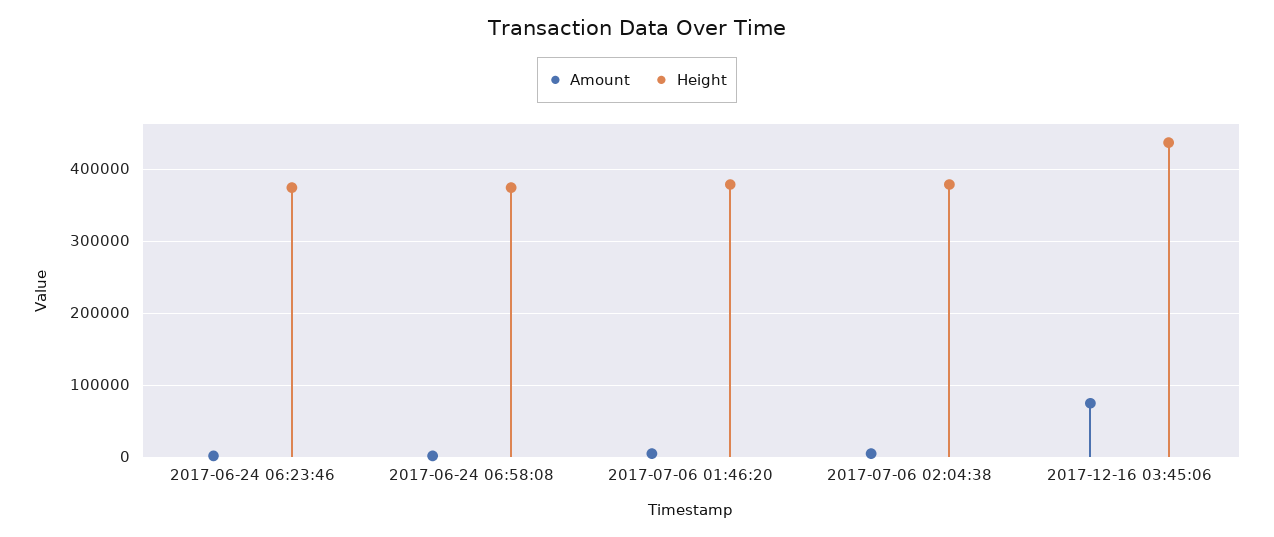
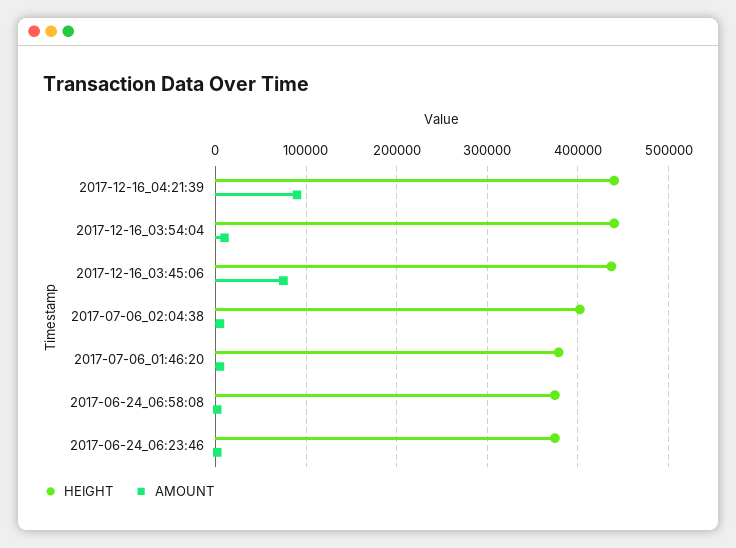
Height, 2017-07-06 02:04:38: 380000 -> 400000
Height, 2017-12-16_04:21:39: none -> 440000
Amount, 2017-12-16_04:21:39: none -> 90000
Height, 2017-12-16_03:54:04: none -> 440000
Amount, 2017-12-16_03:54:04: none -> 10000

